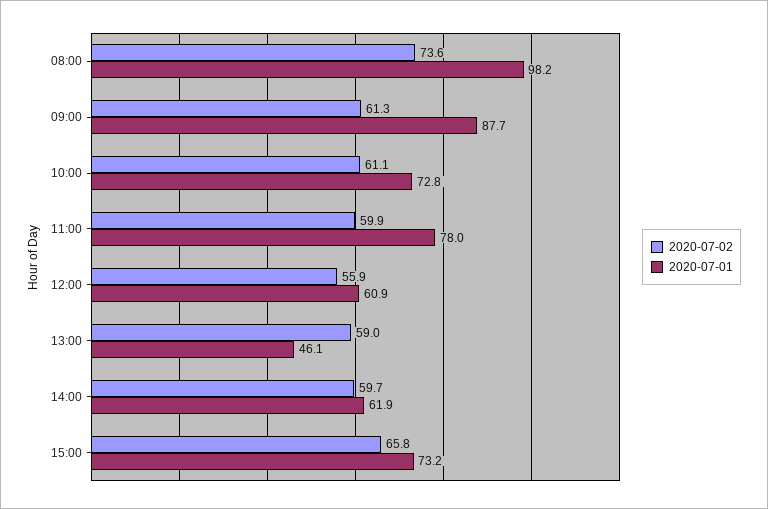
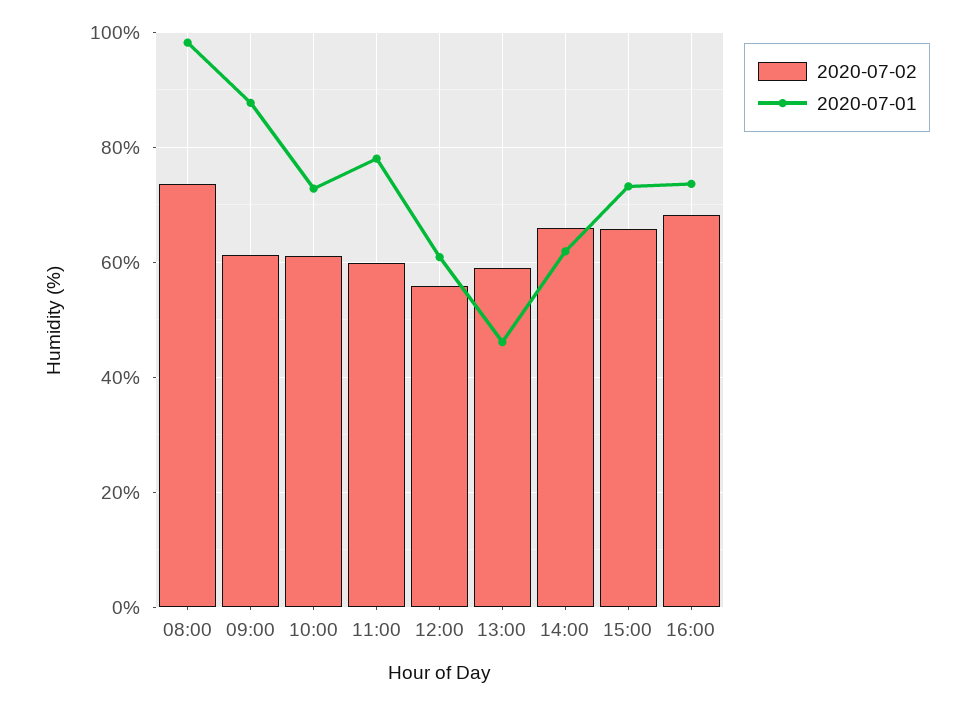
2020-07-02, 14:00: 59.7 -> 66
2020-07-02, 16:00: none -> 68
2020-07-01, 16:00: none -> 74

